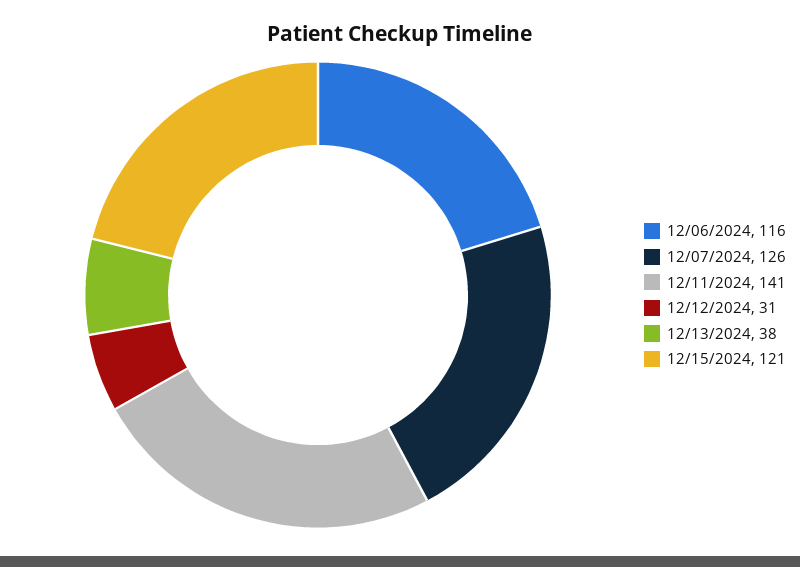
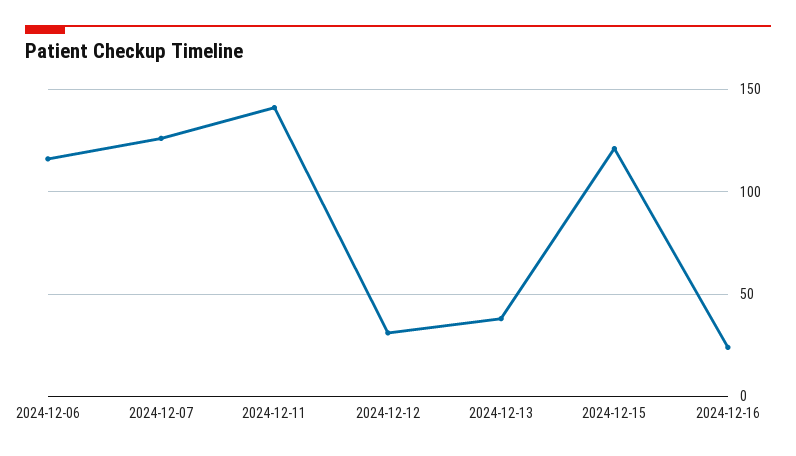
2024-12-16: none -> 25

